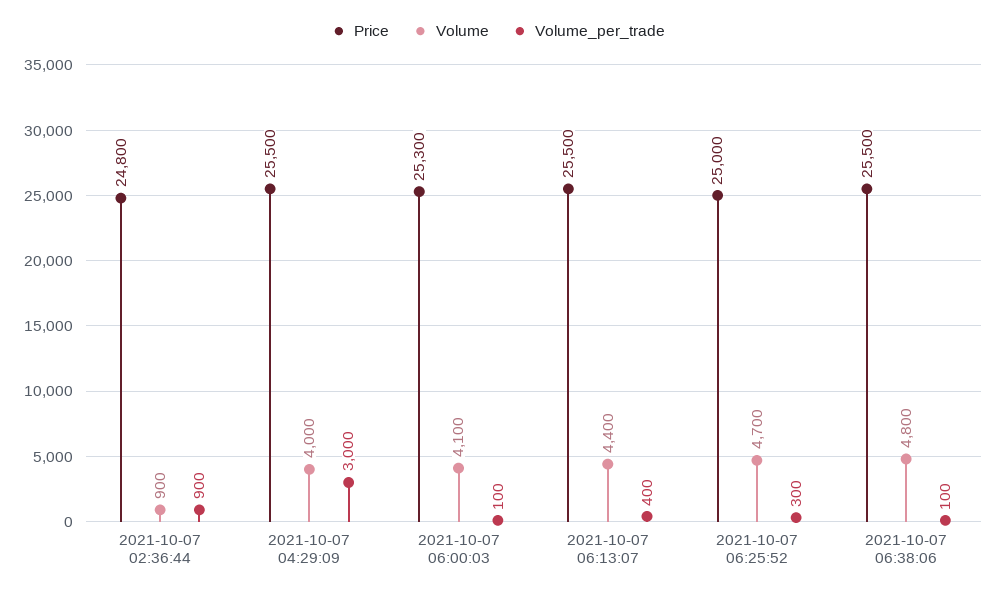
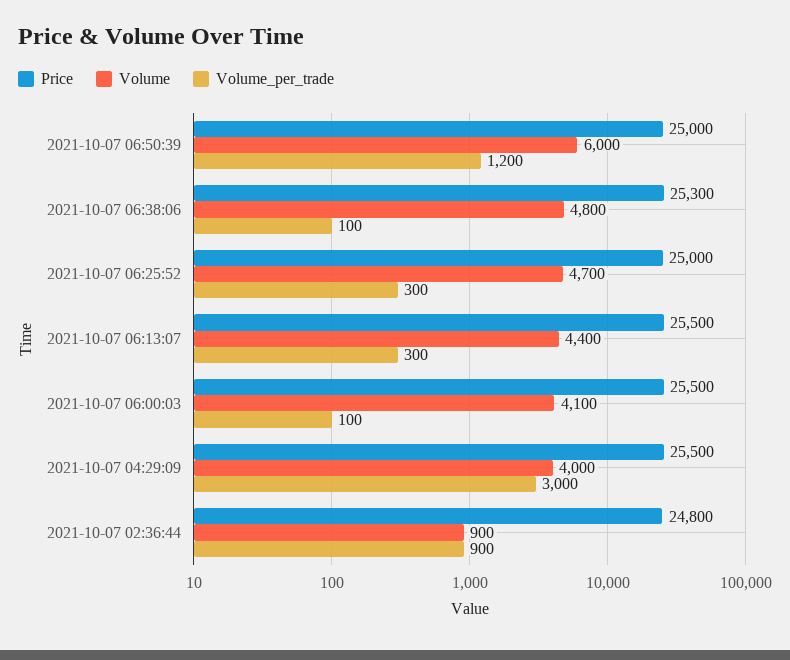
Price, 2021-10-07 06:00:03: 25300 -> 25500
Volume_per_trade, 2021-10-07 06:13:07: 400 -> 300
Price, 2021-10-07 06:38:06: 25500 -> 25300
Price, 2021-10-07 06:50:39: none -> 25000
Volume, 2021-10-07 06:50:39: none -> 6000
Volume_per_trade, 2021-10-07 06:50:39: none -> 1200

